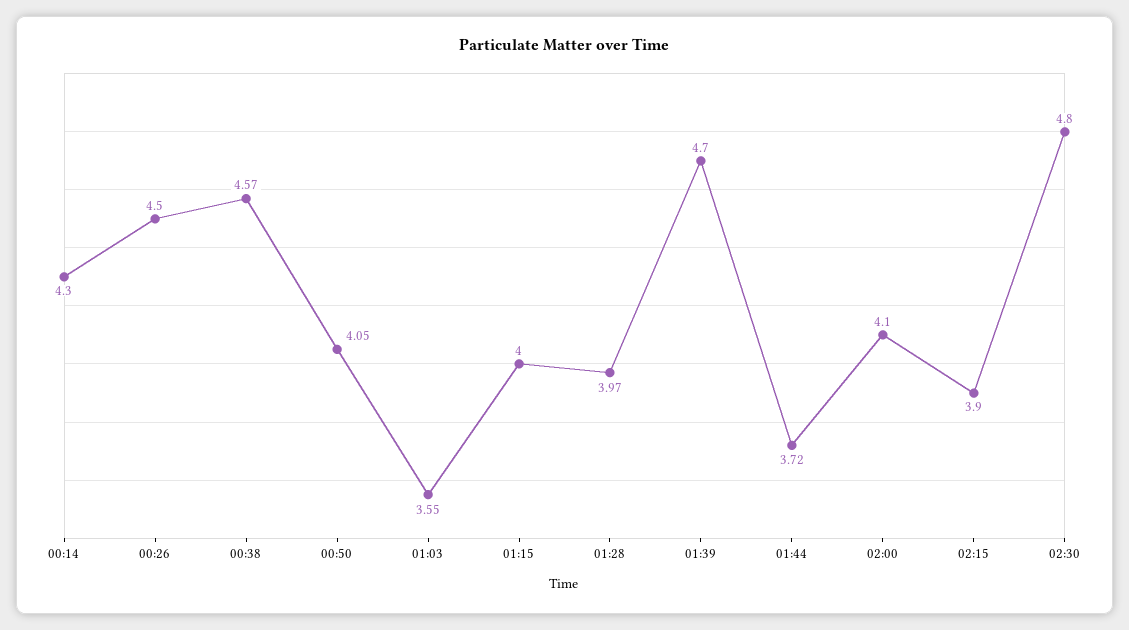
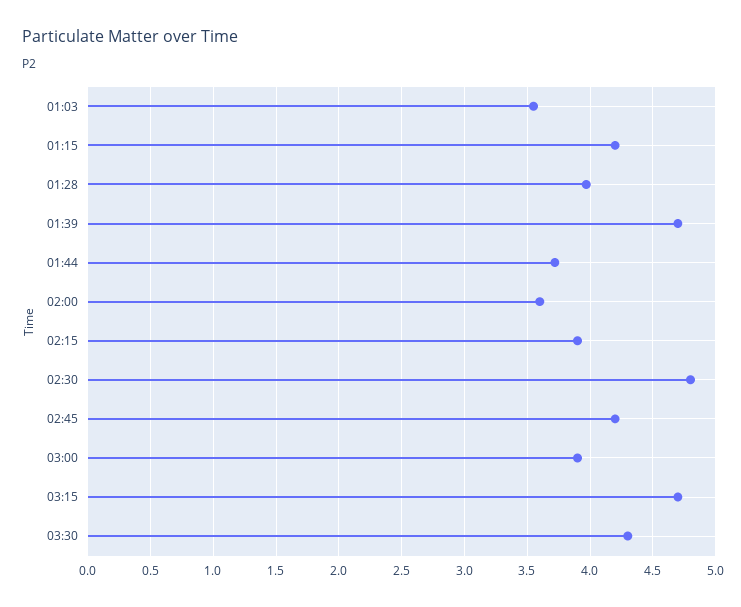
00:14: 4.3 -> none
00:26: 4.5 -> none
00:38: 4.57 -> none
00:50: 4.05 -> none
01:15: 4 -> 4.2
02:00: 4.1 -> 3.6
02:45: none -> 4.2
03:00: none -> 3.9
03:15: none -> 4.7
03:30: none -> 4.3

